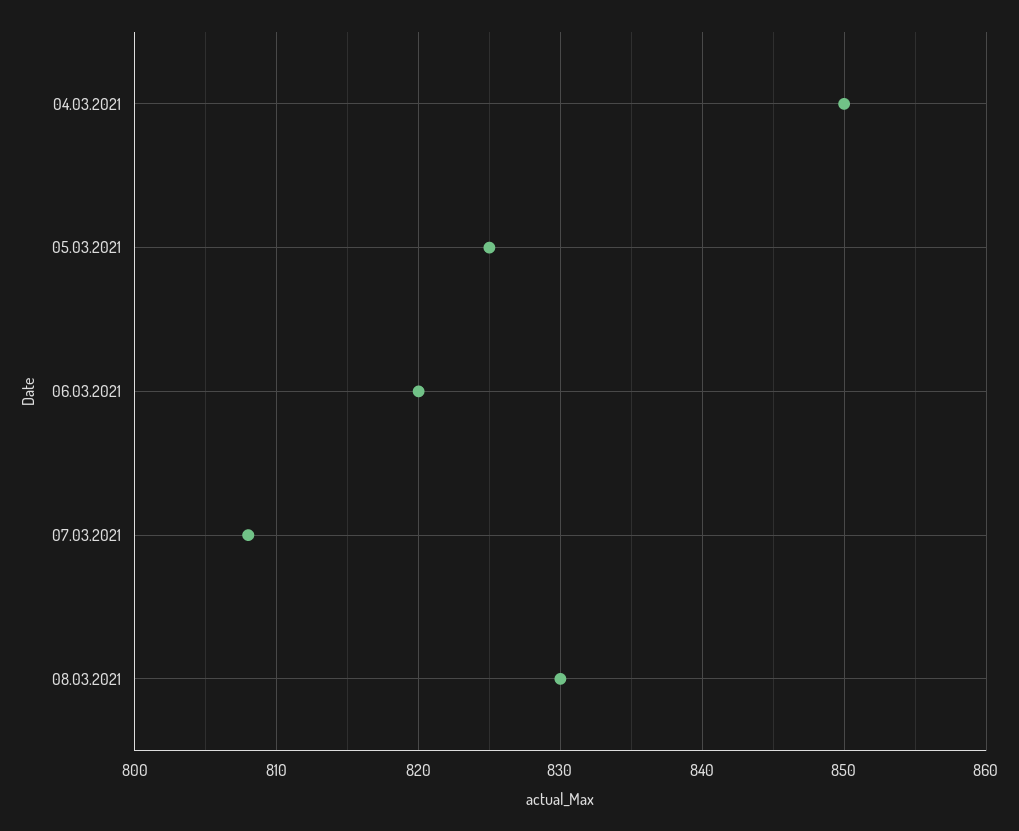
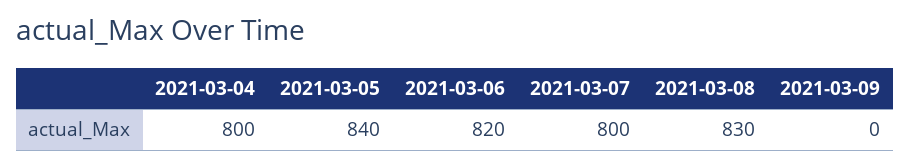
04.03.2021: 850 -> 800
05.03.2021: 825 -> 840
07.03.2021: 808 -> 800
2021-03-09: none -> 0

